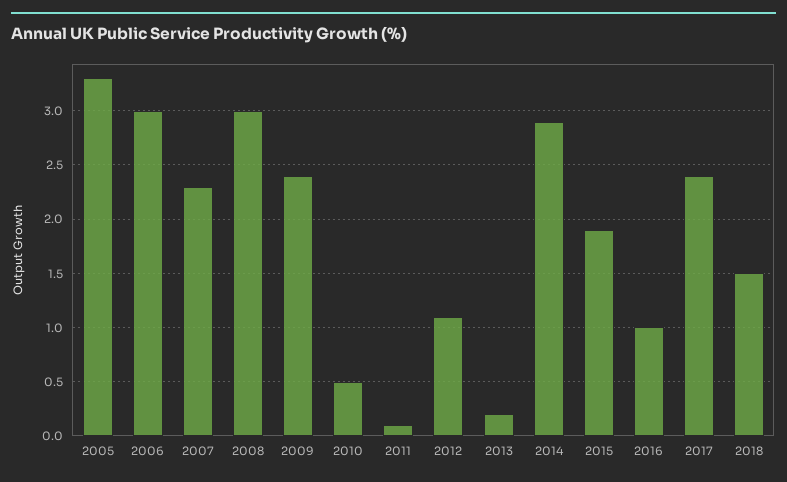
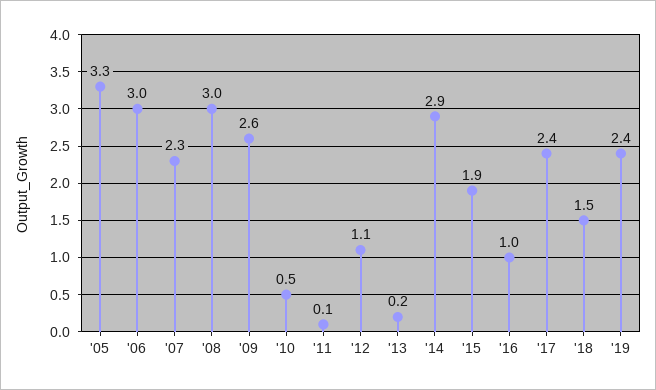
2009: 2.4 -> 2.6
'19: none -> 2.4

